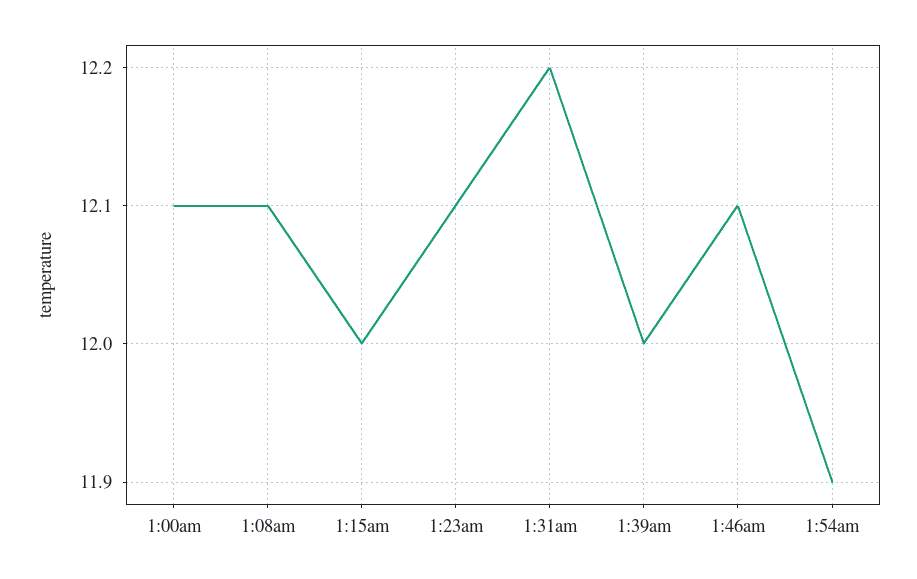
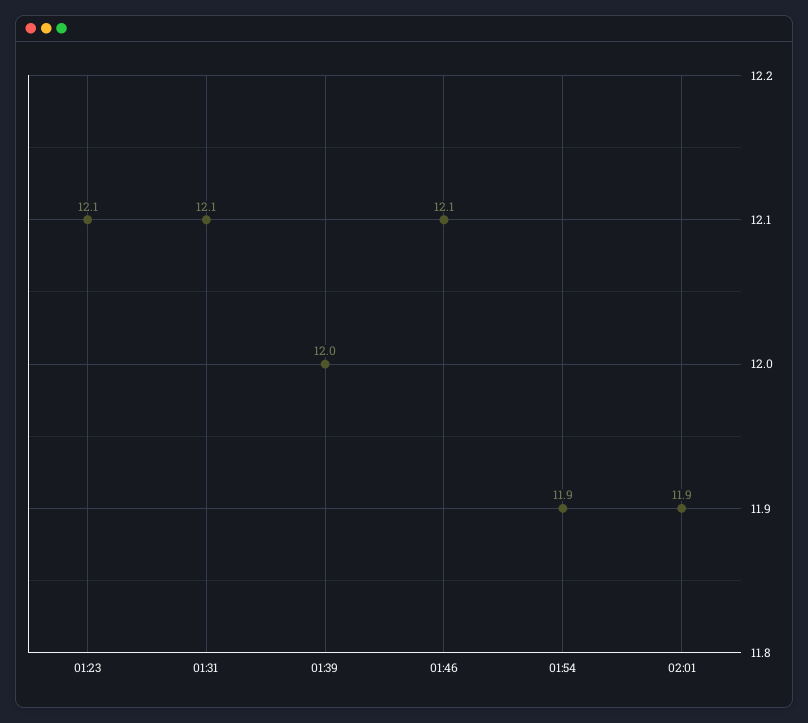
1:00am: 12.1 -> none
1:08am: 12.1 -> none
1:15am: 12 -> none
1:31am: 12.2 -> 12.1
02:01: none -> 11.9

